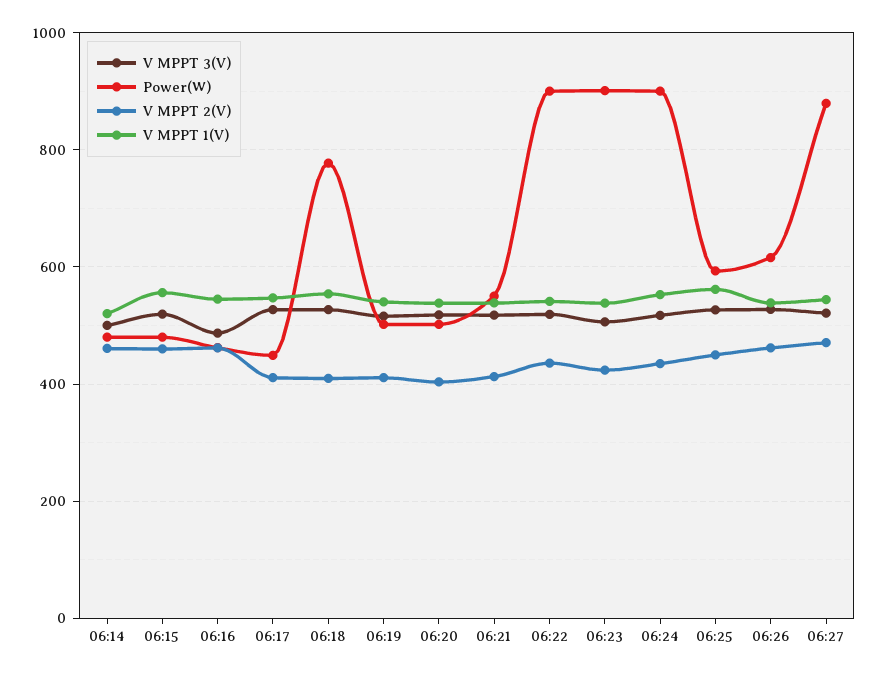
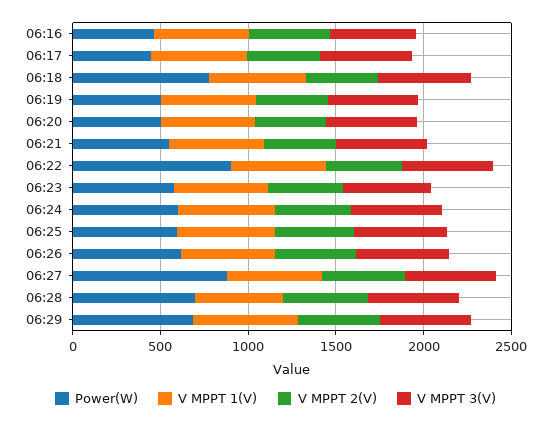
V MPPT 3(V), 06:14: 500 -> none
Power(W), 06:14: 480 -> none
V MPPT 2(V), 06:14: 460 -> none
V MPPT 1(V), 06:14: 520 -> none
V MPPT 3(V), 06:15: 520 -> none
Power(W), 06:15: 480 -> none
V MPPT 2(V), 06:15: 460 -> none
V MPPT 1(V), 06:15: 560 -> none
Power(W), 06:23: 900 -> 600
Power(W), 06:24: 900 -> 600
Power(W), 06:28: none -> 700
V MPPT 1(V), 06:28: none -> 500
V MPPT 2(V), 06:28: none -> 500
V MPPT 3(V), 06:28: none -> 500
Power(W), 06:29: none -> 700
V MPPT 1(V), 06:29: none -> 600
V MPPT 2(V), 06:29: none -> 500
V MPPT 3(V), 06:29: none -> 500

